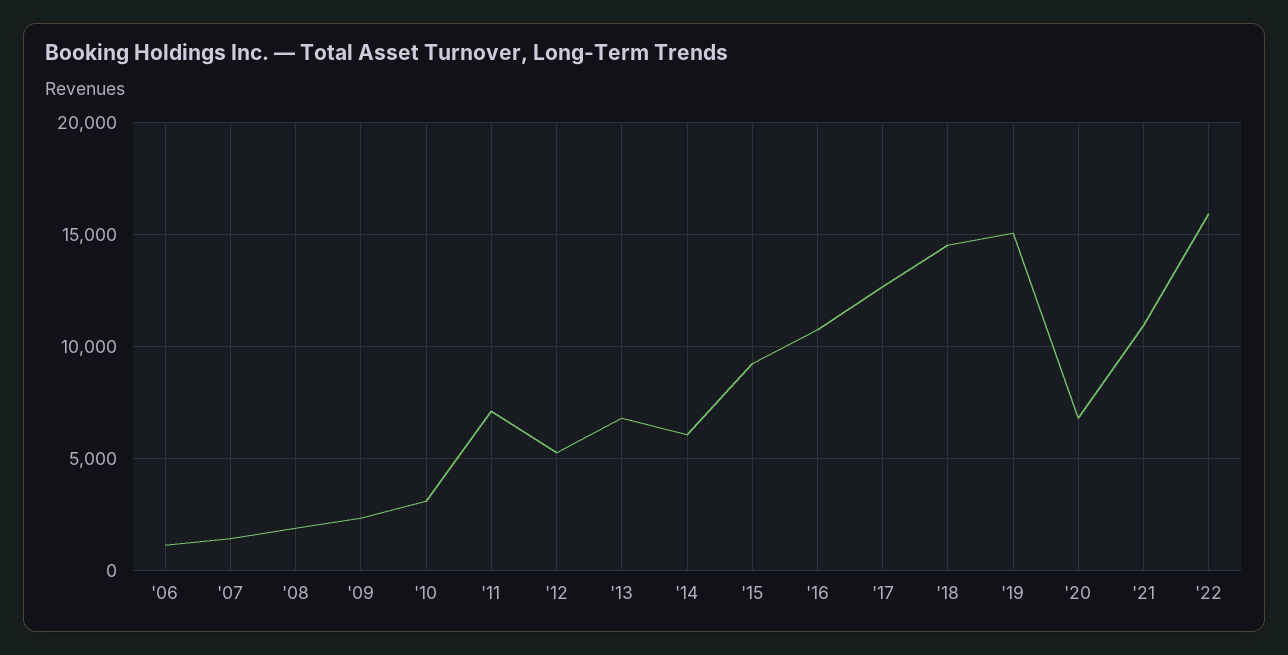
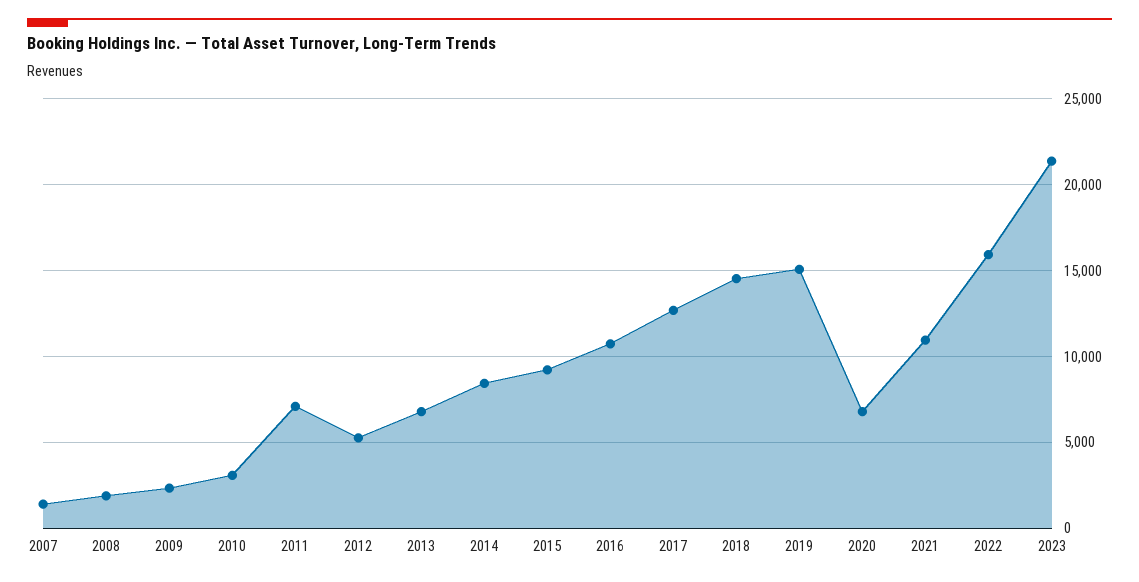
'06: 1000 -> none
'14: 6000 -> 8500
2023: none -> 21500

